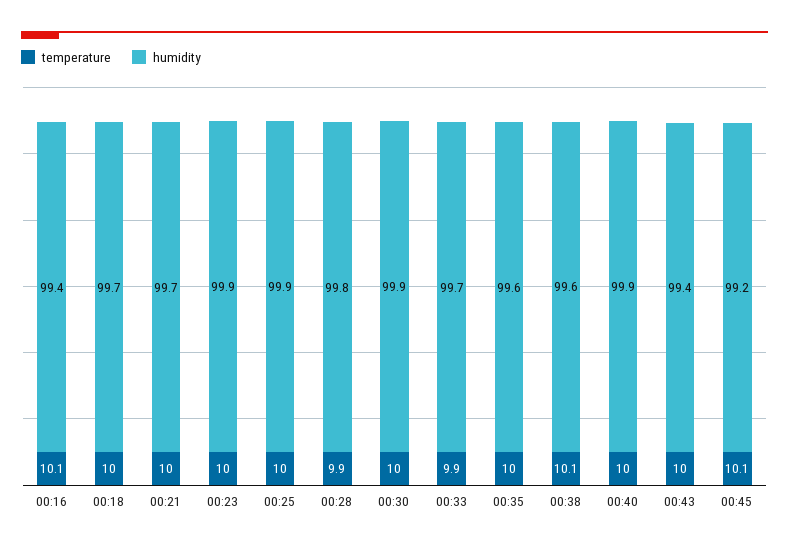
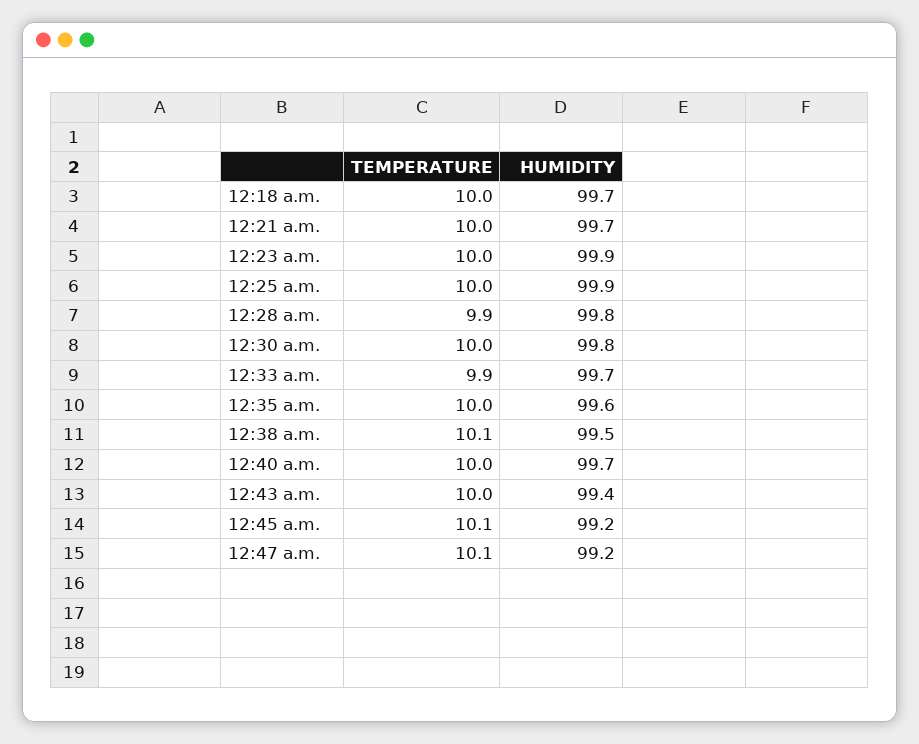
temperature, 00:16: 10.1 -> none
humidity, 00:16: 99.4 -> none
humidity, 00:30: 99.9 -> 99.8
humidity, 00:38: 99.6 -> 99.5
humidity, 00:40: 99.9 -> 99.7
temperature, 12:47 a.m.: none -> 10.1
humidity, 12:47 a.m.: none -> 99.2

